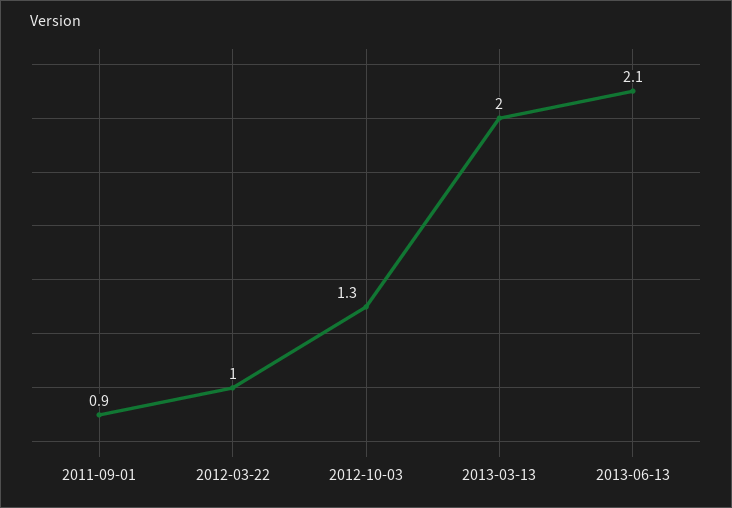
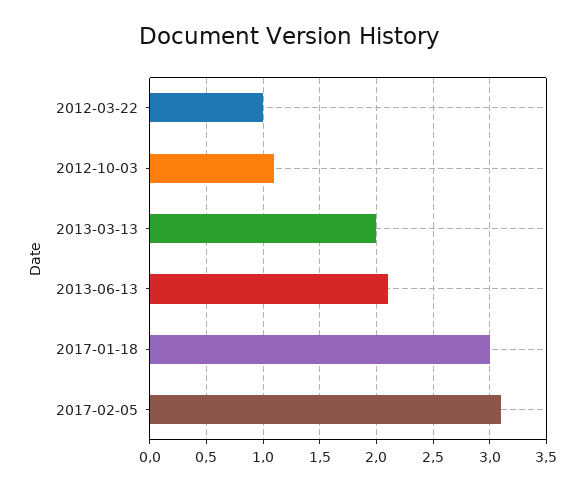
2011-09-01: 0.9 -> none
2012-10-03: 1.3 -> 1.1
2017-01-18: none -> 3
2017-02-05: none -> 3.1

